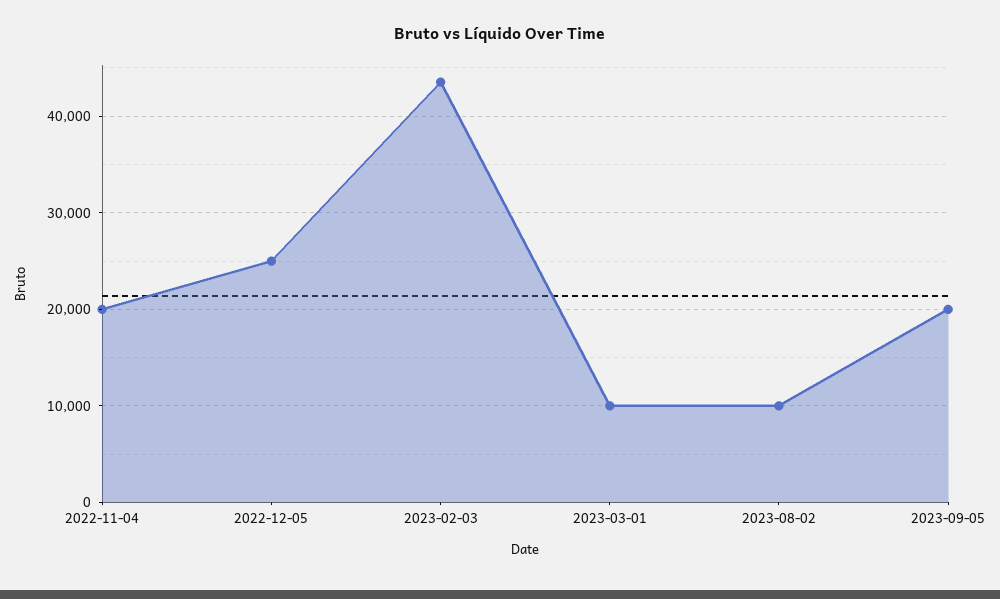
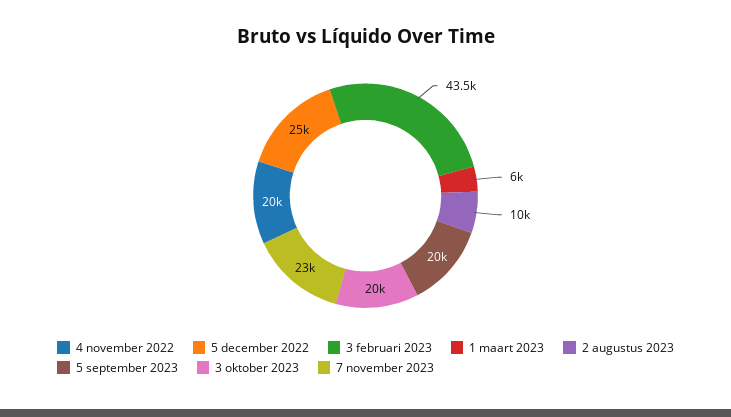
2023-03-01: 10000 -> 6000
3 oktober 2023: none -> 20000
7 november 2023: none -> 23000

